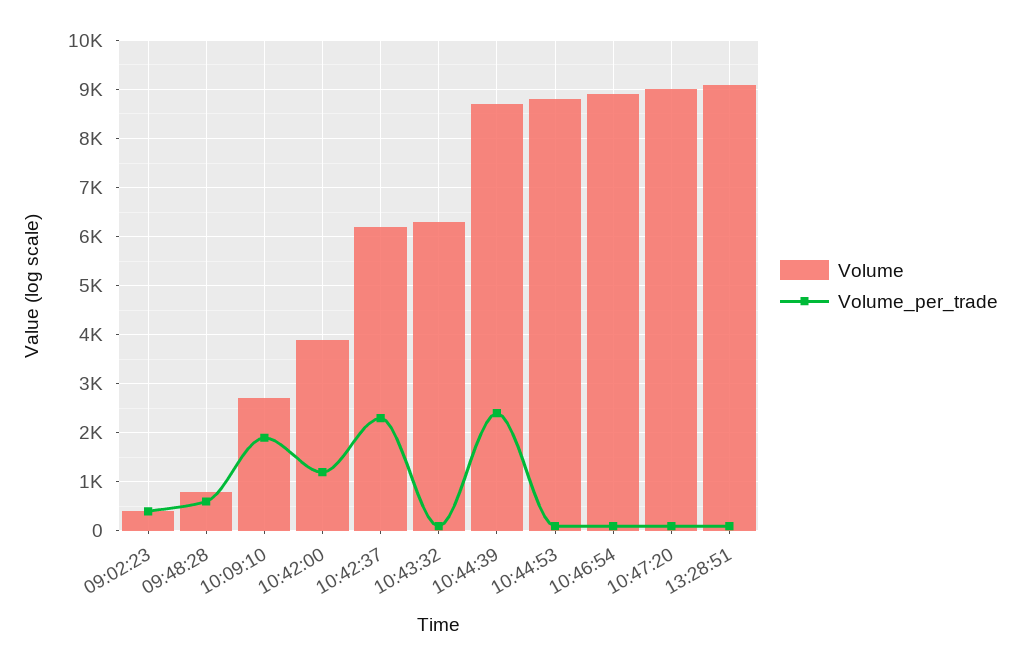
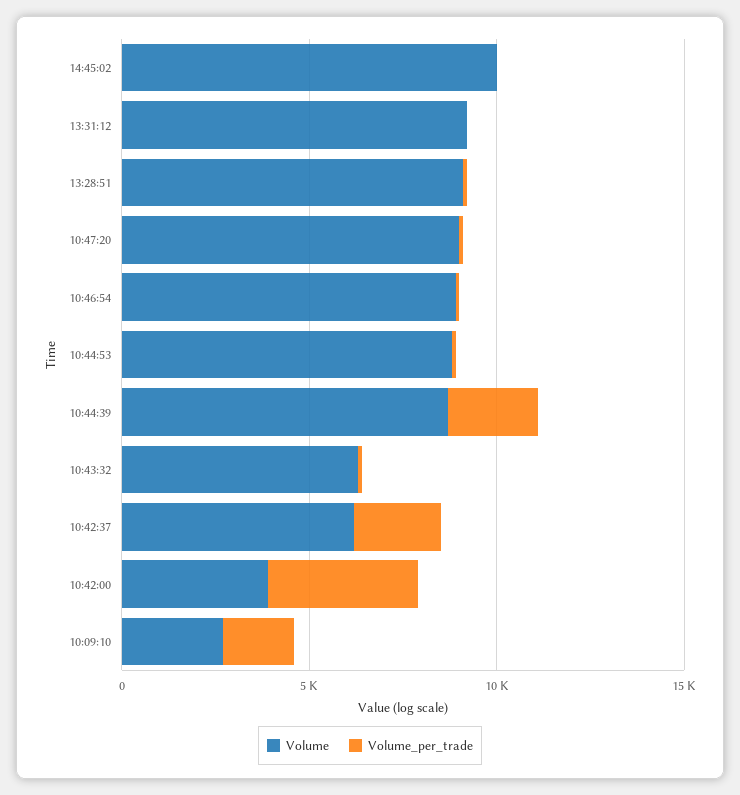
Volume, 09:02:23: 400 -> none
Volume_per_trade, 09:02:23: 400 -> none
Volume, 09:48:28: 800 -> none
Volume_per_trade, 09:48:28: 600 -> none
Volume_per_trade, 10:42:00: 1200 -> 4000
Volume, 14:45:02: none -> 10000
Volume_per_trade, 14:45:02: none -> 0
Volume, 13:31:12: none -> 9000
Volume_per_trade, 13:31:12: none -> 0

